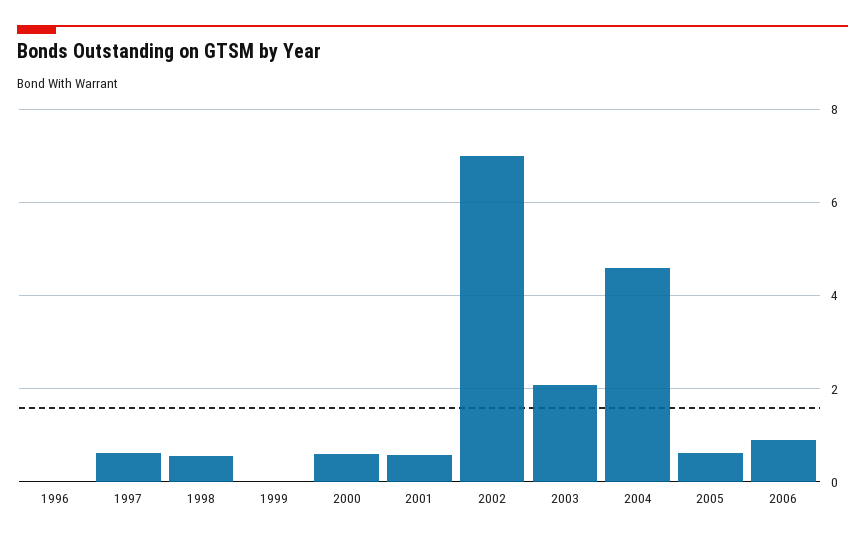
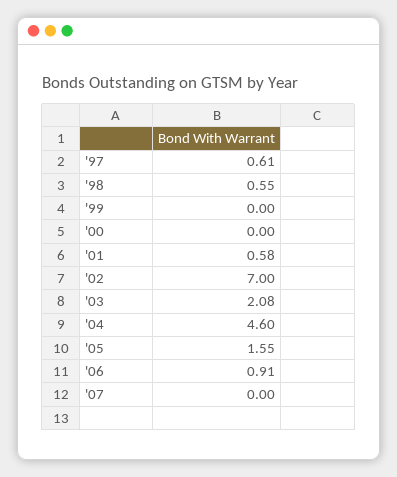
1996: 0 -> none
2000: 0.6 -> 0
2005: 0.6 -> 1.55
'07: none -> 0

